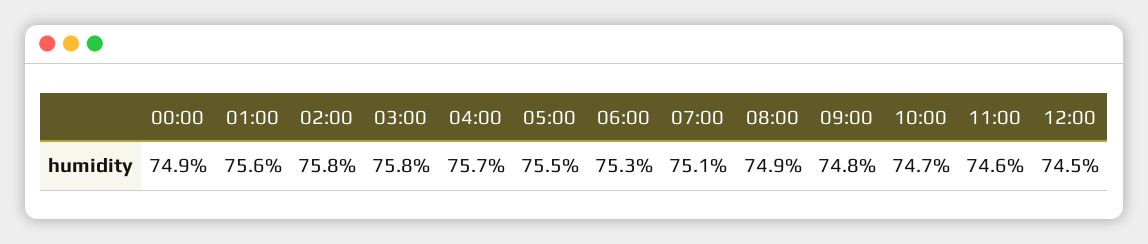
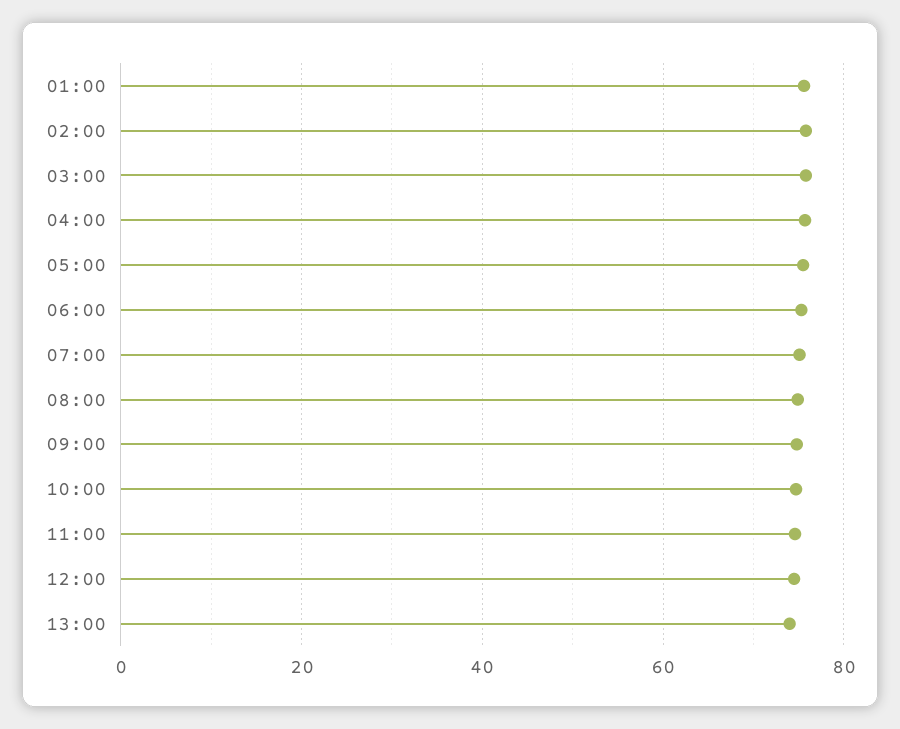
00:00: 74.9 -> none
13:00: none -> 74

